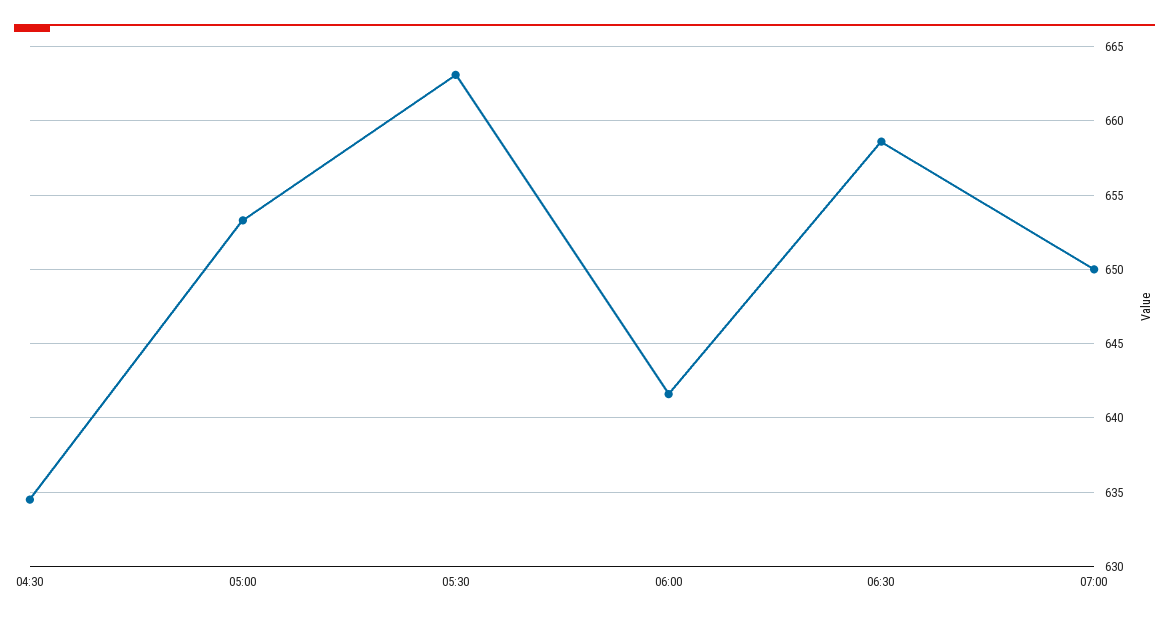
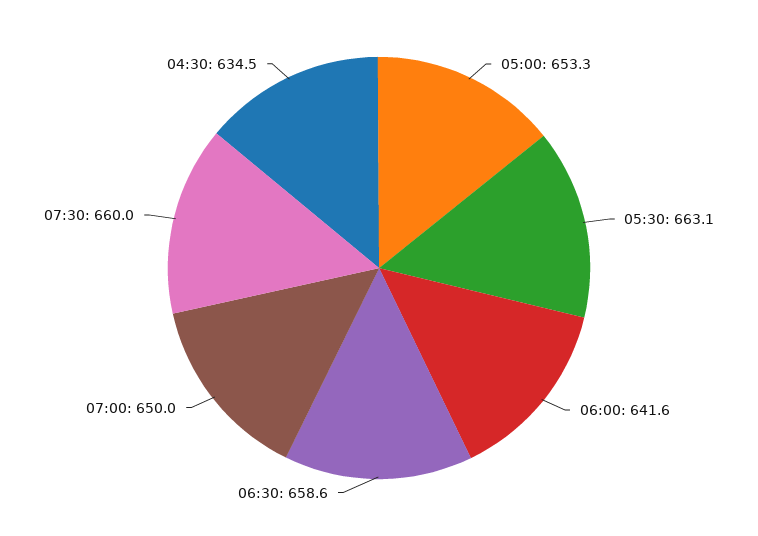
07:30: none -> 660

